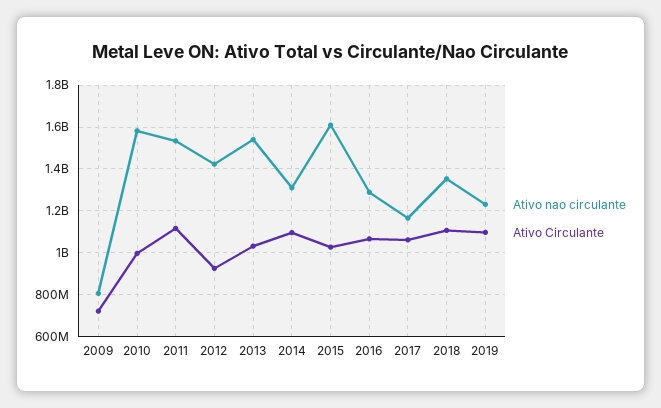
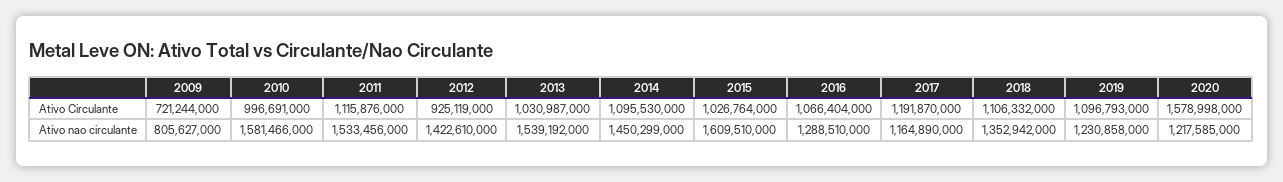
Ativo nao circulante, 2014: 1300000000 -> 1450299000
Ativo Circulante, 2017: 1050000000 -> 1191870000
Ativo Circulante, 2020: none -> 1578998000
Ativo nao circulante, 2020: none -> 1217585000

